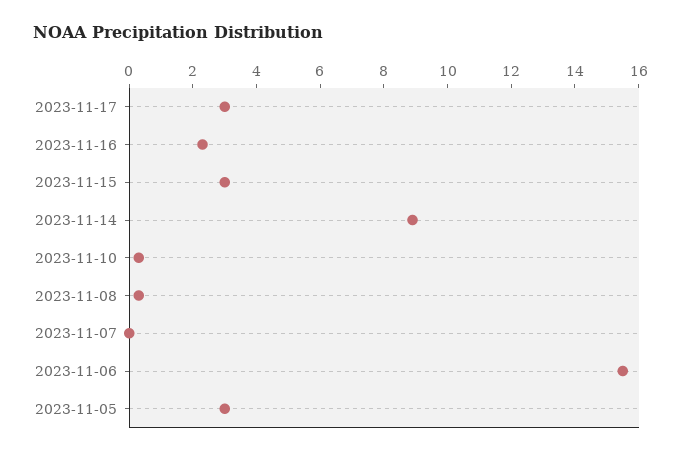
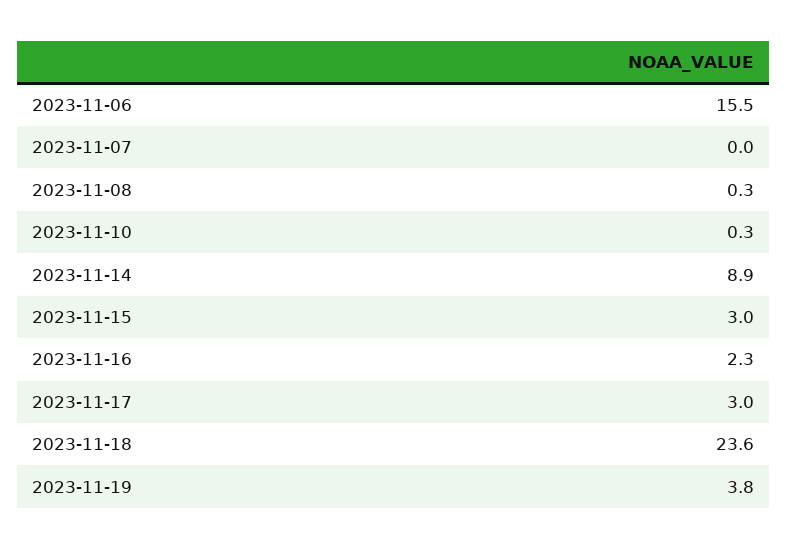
2023-11-05: 3 -> none
2023-11-18: none -> 23.6
2023-11-19: none -> 3.8

